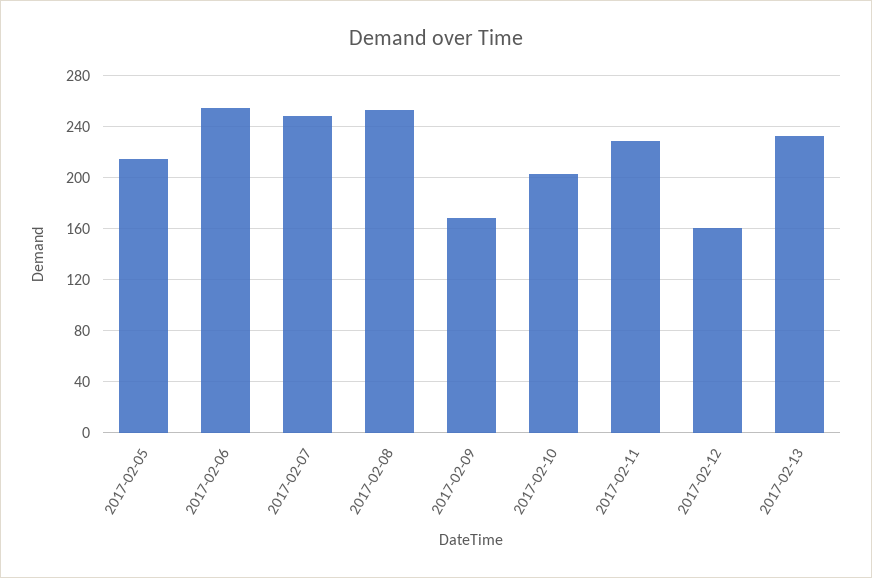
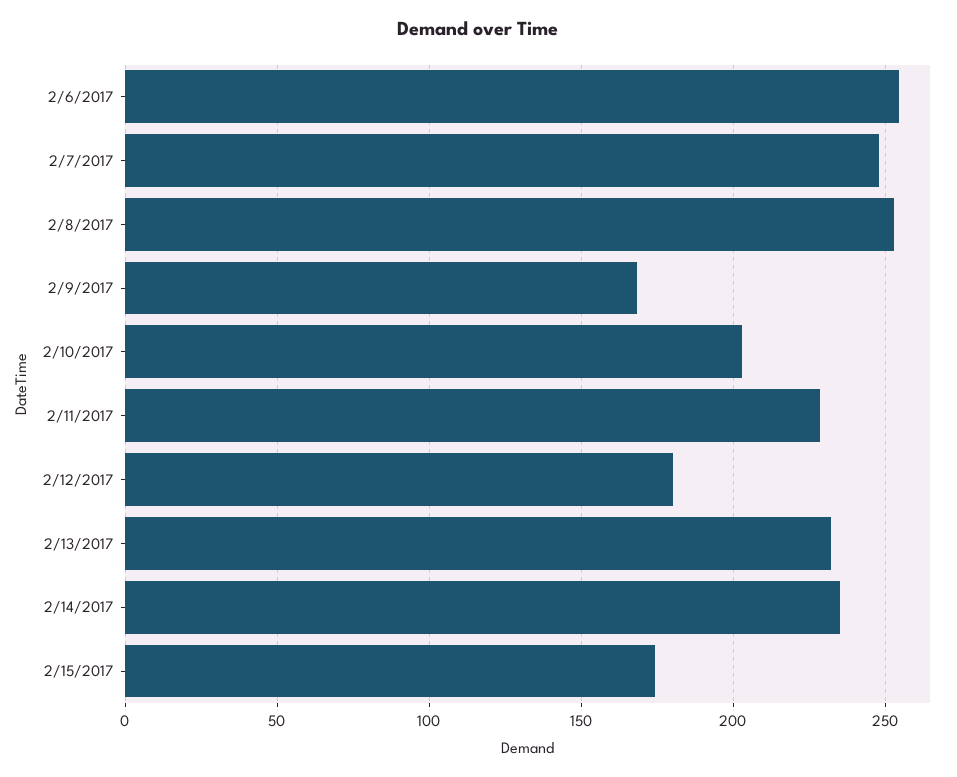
2017-02-05: 215 -> none
2017-02-12: 160 -> 180
2/14/2017: none -> 235
2/15/2017: none -> 175

